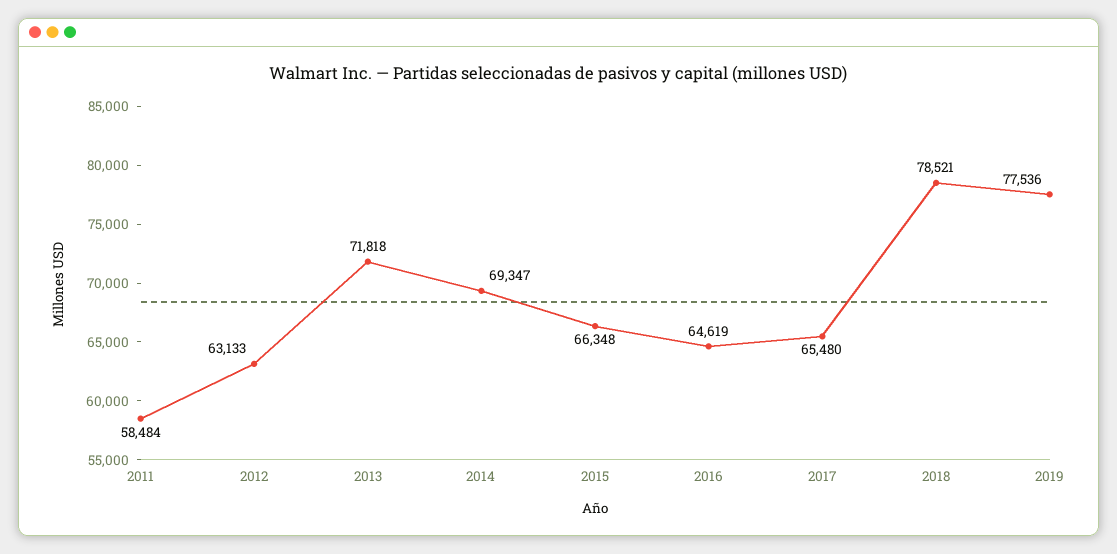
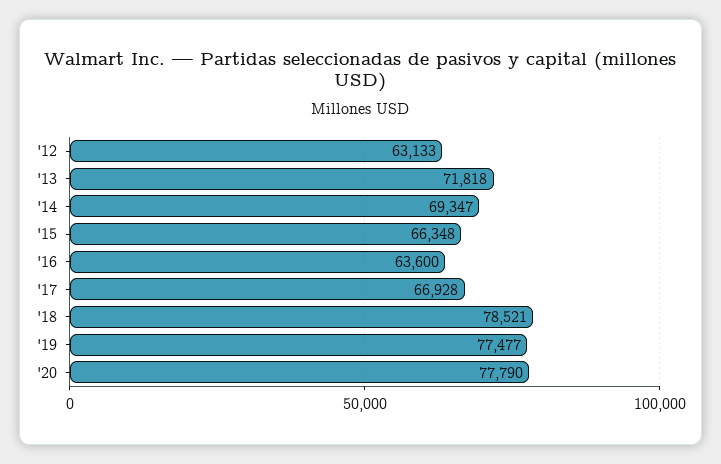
2011: 58484 -> none
2016: 64619 -> 63600
2017: 65480 -> 66928
2019: 77536 -> 77477
'20: none -> 77790

